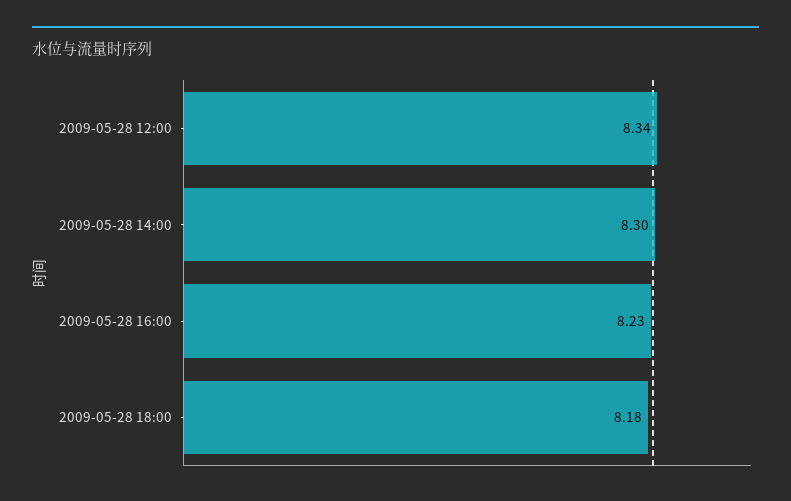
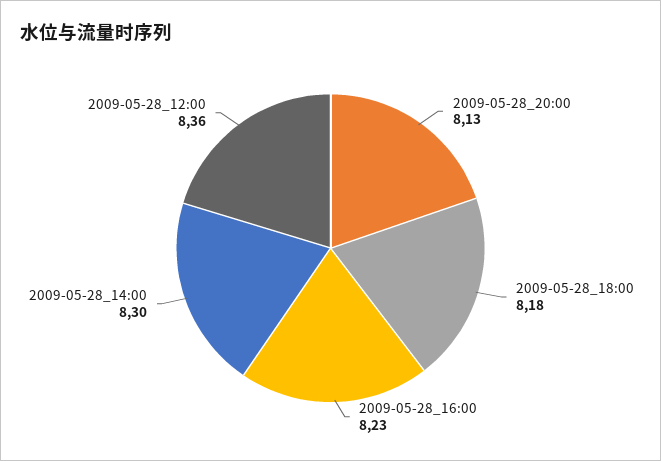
2009-05-28 12:00: 8.34 -> 8.36
2009-05-28_20:00: none -> 8.13

